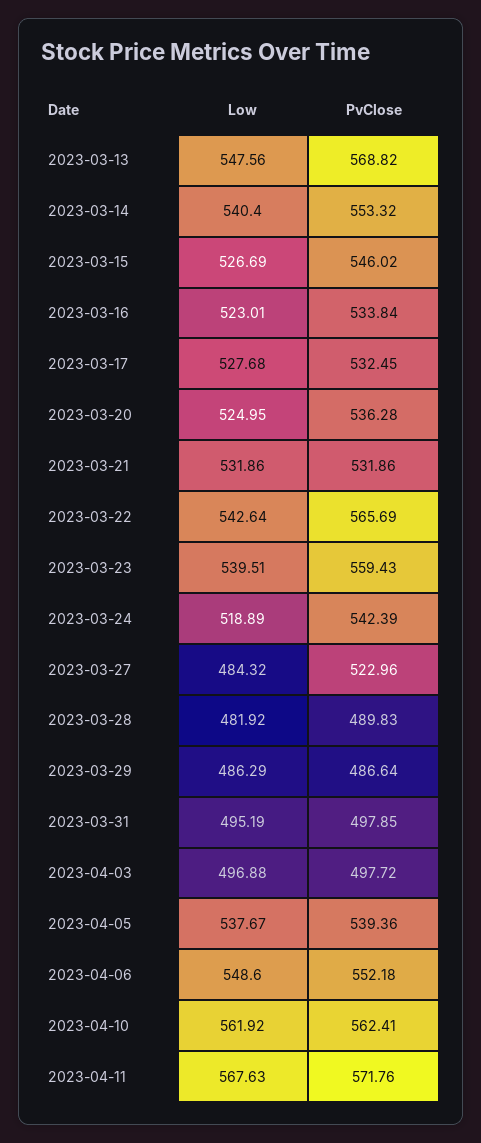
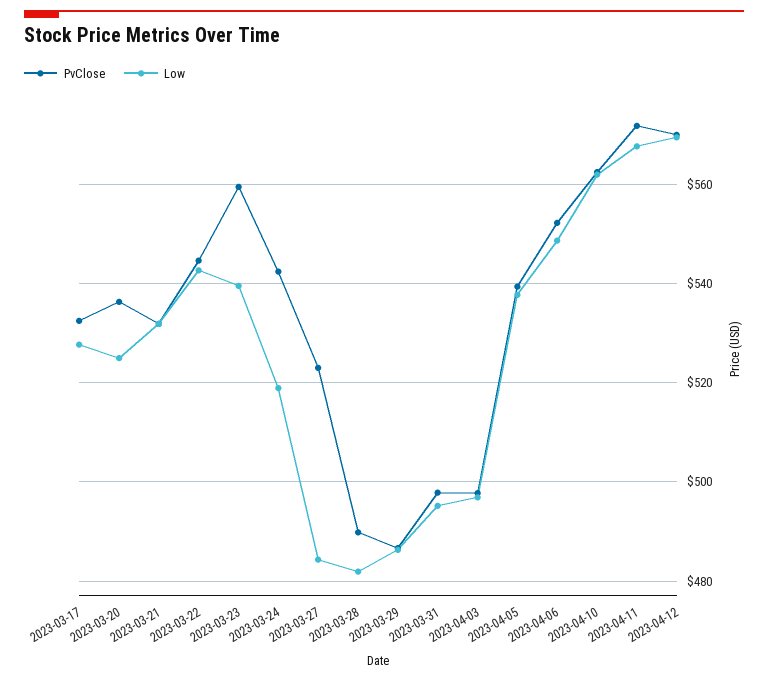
Low, 2023-03-13: 547.56 -> none
PvClose, 2023-03-13: 568.82 -> none
Low, 2023-03-14: 540.4 -> none
PvClose, 2023-03-14: 553.32 -> none
Low, 2023-03-15: 526.69 -> none
PvClose, 2023-03-15: 546.02 -> none
Low, 2023-03-16: 523.01 -> none
PvClose, 2023-03-16: 533.84 -> none
PvClose, 2023-03-22: 565.69 -> 544
PvClose, 2023-04-12: none -> 570
Low, 2023-04-12: none -> 570

